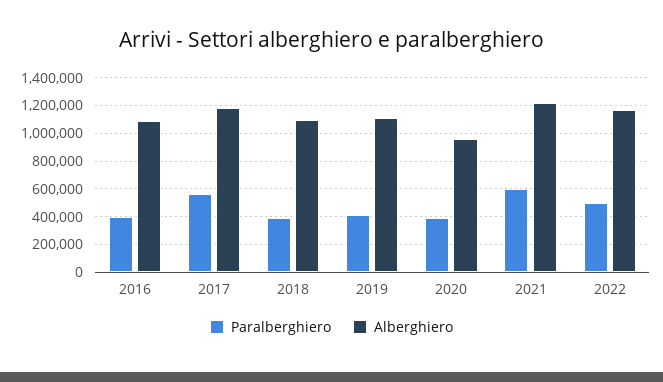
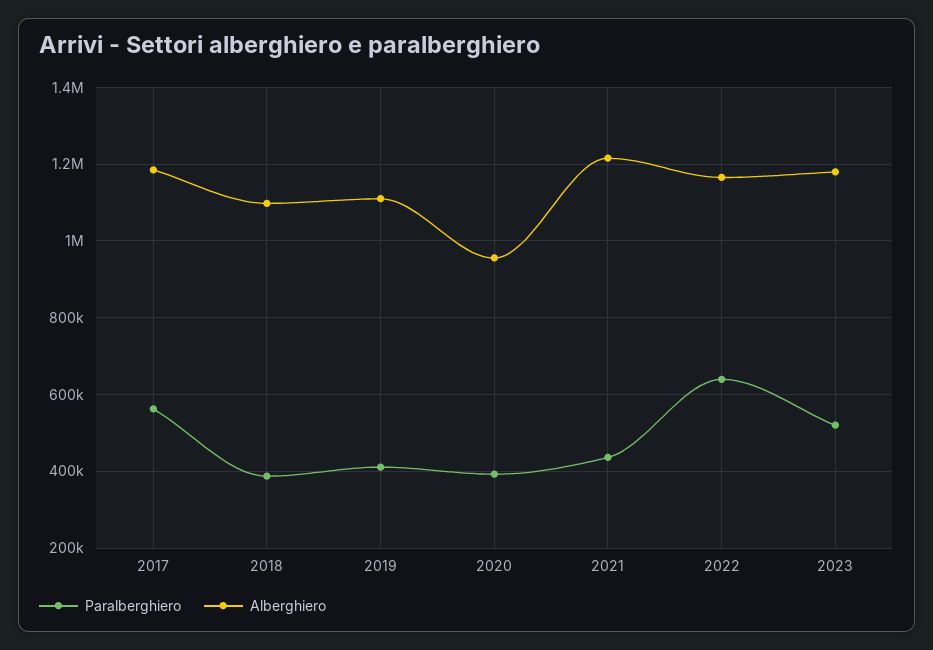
Paralberghiero, 2016: 400000 -> none
Alberghiero, 2016: 1100000 -> none
Paralberghiero, 2021: 600000 -> 440000
Paralberghiero, 2022: 500000 -> 640000
Paralberghiero, 2023: none -> 520000
Alberghiero, 2023: none -> 1180000

